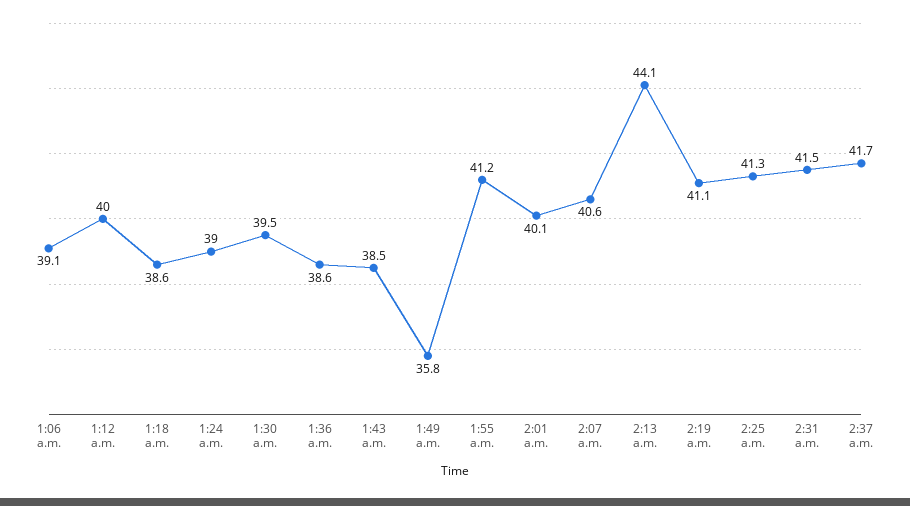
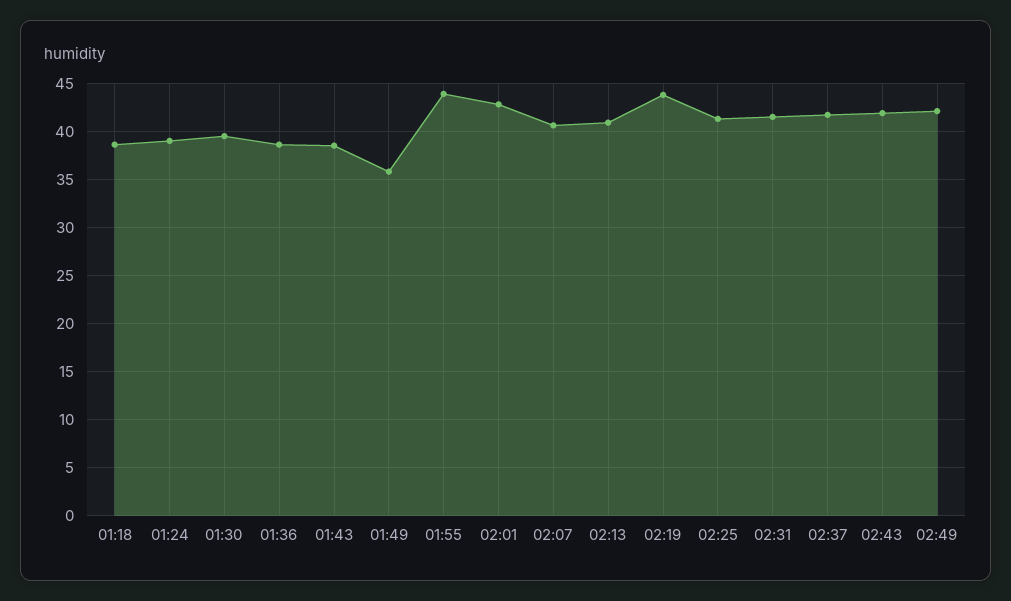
1:06 a.m.: 39.1 -> none
1:12 a.m.: 40 -> none
1:55 a.m.: 41.2 -> 44
2:01 a.m.: 40.1 -> 43
2:13 a.m.: 44.1 -> 41
2:19 a.m.: 41.1 -> 44
02:43: none -> 42
02:49: none -> 42

